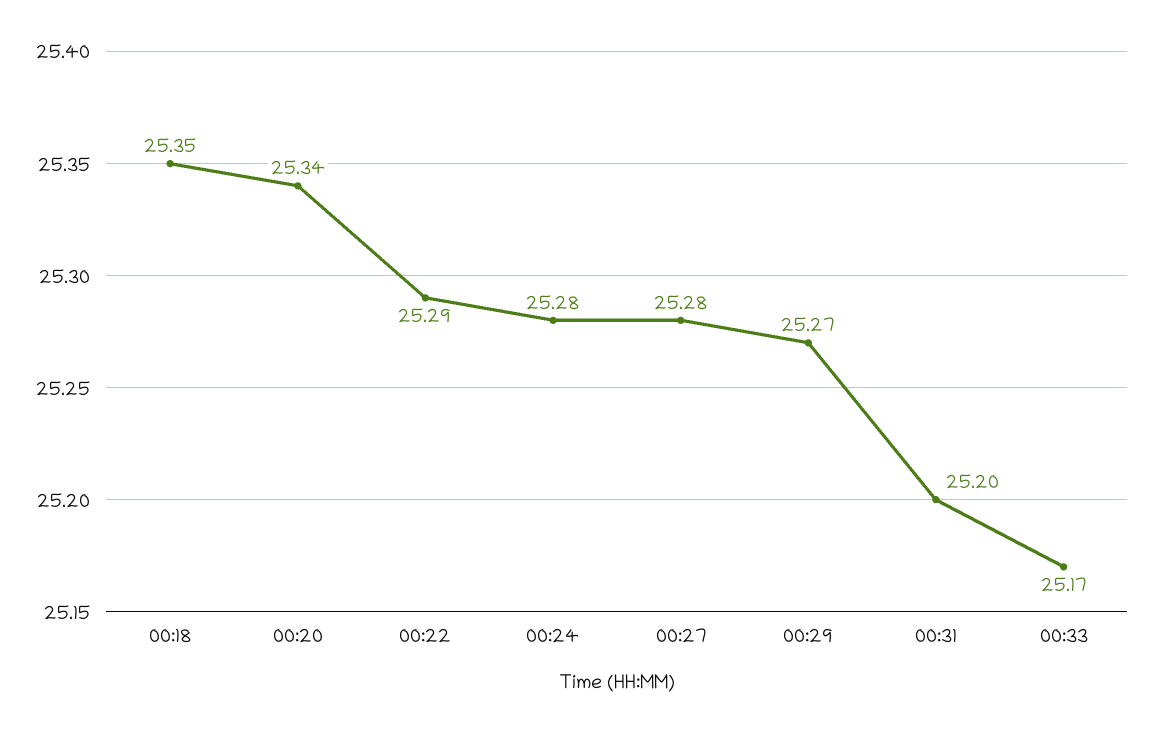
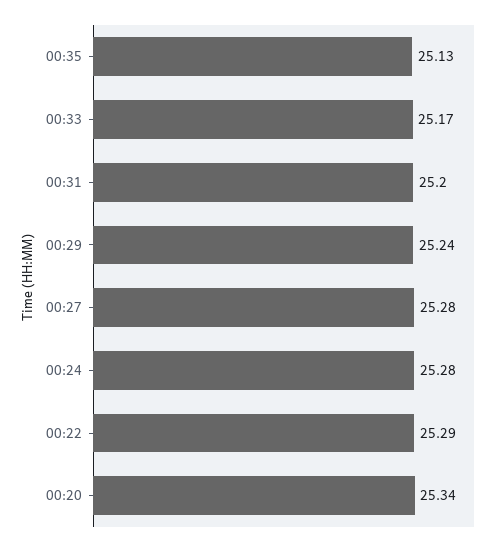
00:18: 25.35 -> none
00:29: 25.27 -> 25.24
00:35: none -> 25.13

